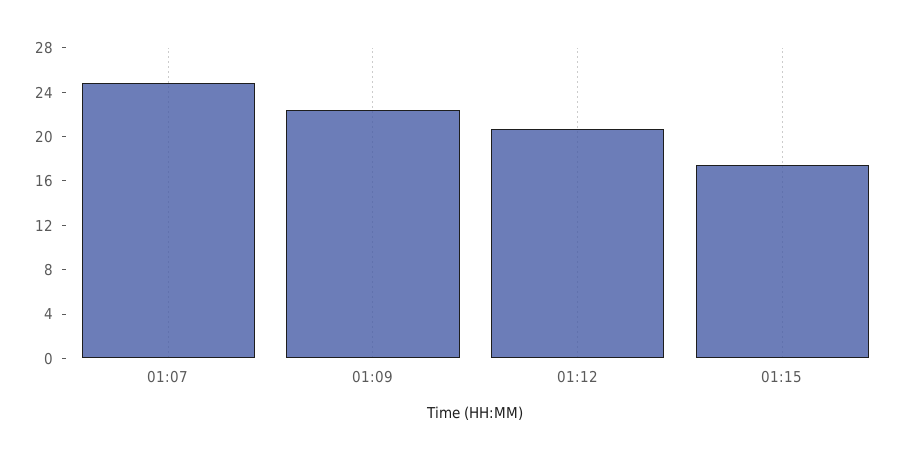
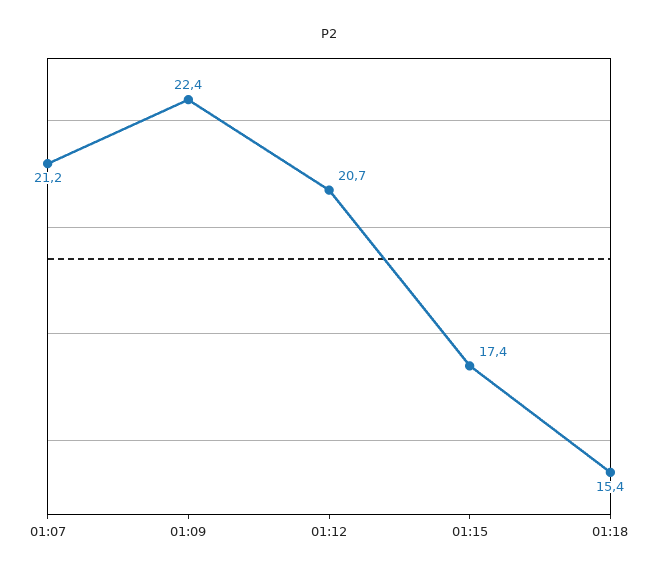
01:07: 25 -> 21.2
01:18: none -> 15.4

